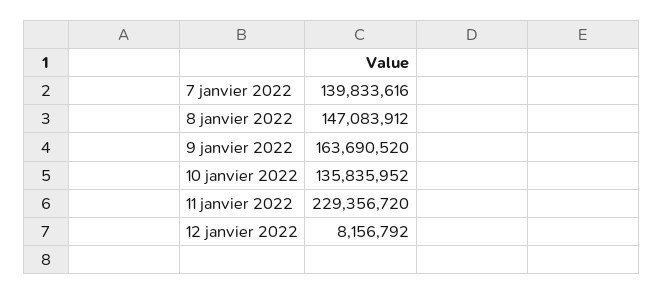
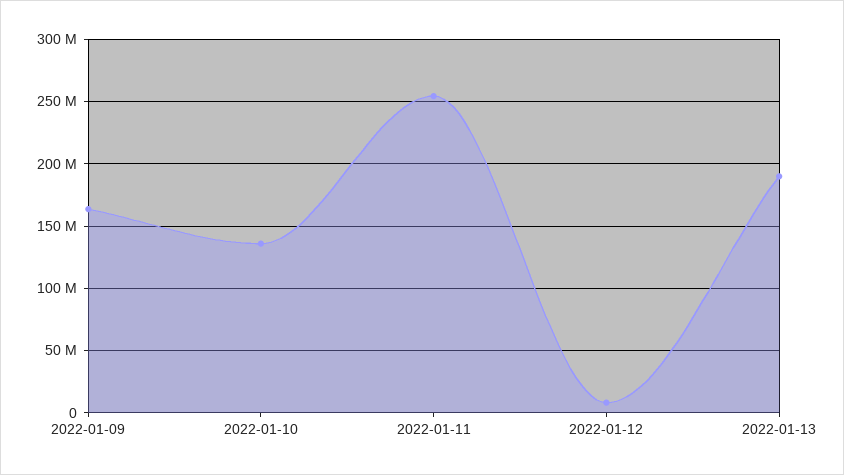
7 janvier 2022: 139833616 -> none
8 janvier 2022: 147083912 -> none
11 janvier 2022: 229356720 -> 255000000
2022-01-13: none -> 190000000

